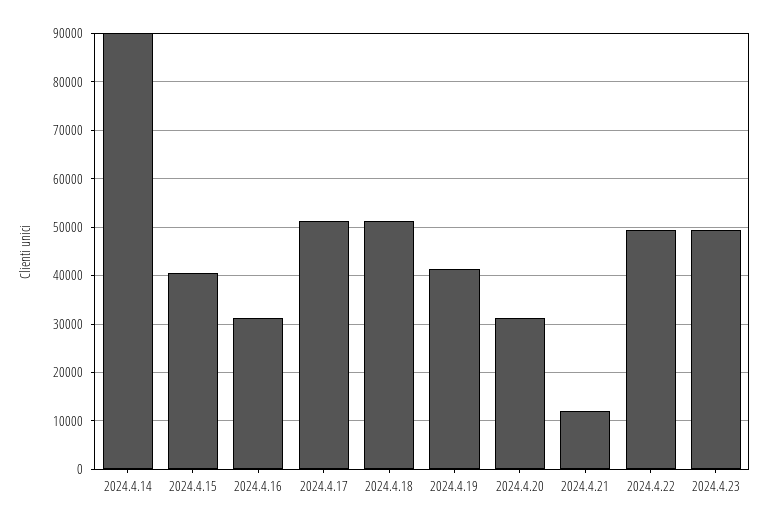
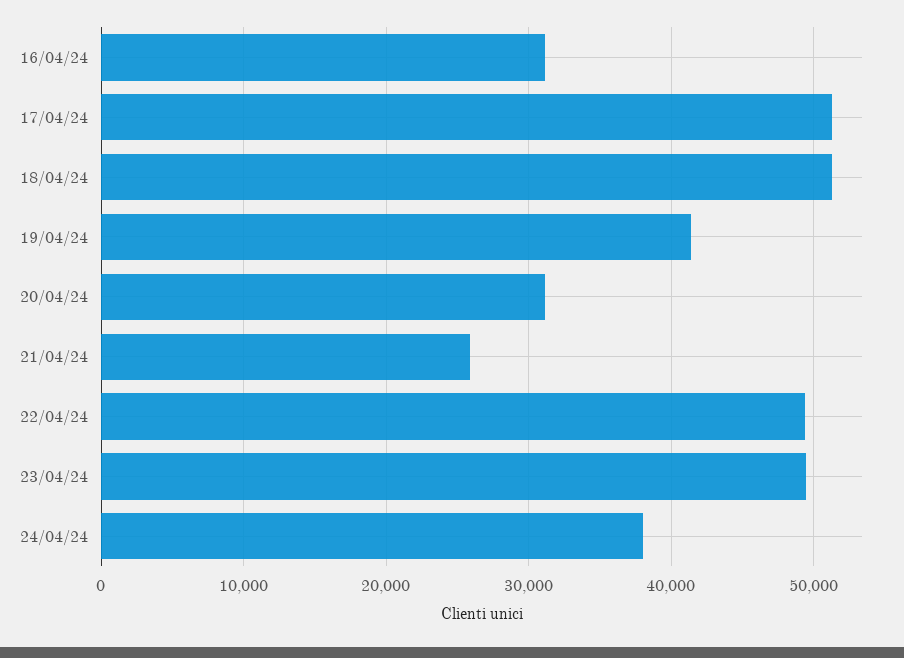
2024.4.14: 90000 -> none
2024.4.15: 40000 -> none
2024.4.21: 12000 -> 26000
24/04/24: none -> 38000

